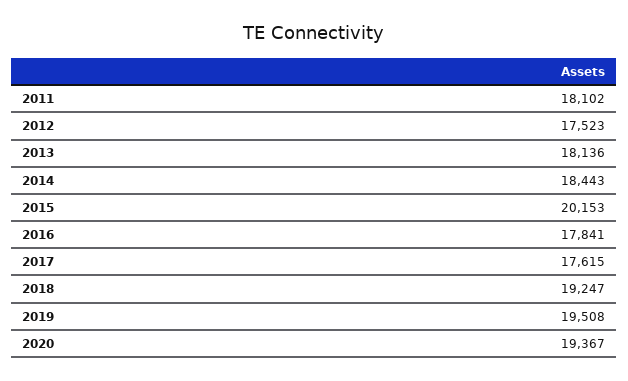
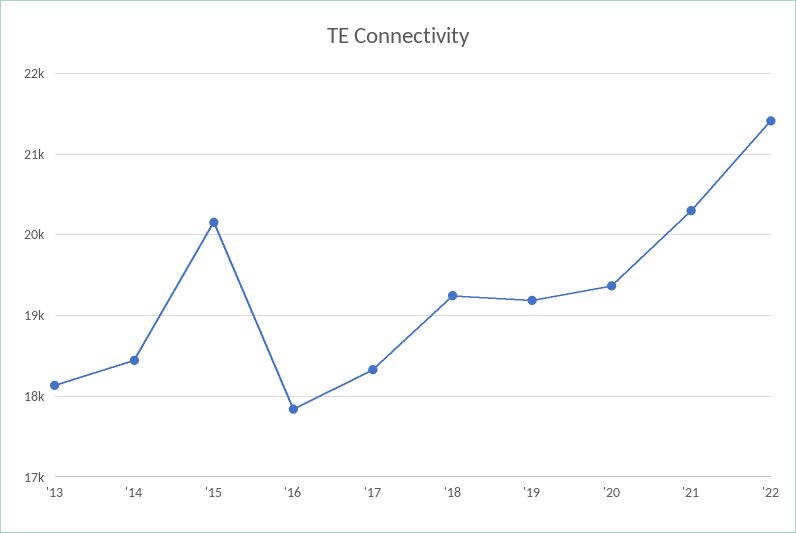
2011: 18102 -> none
2012: 17523 -> none
2017: 17615 -> 18300
2019: 19508 -> 19200
'21: none -> 20300
'22: none -> 21400

